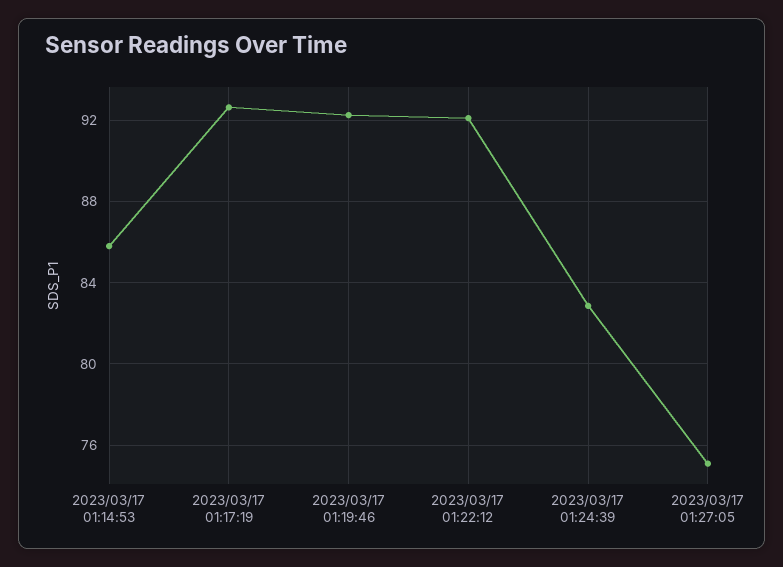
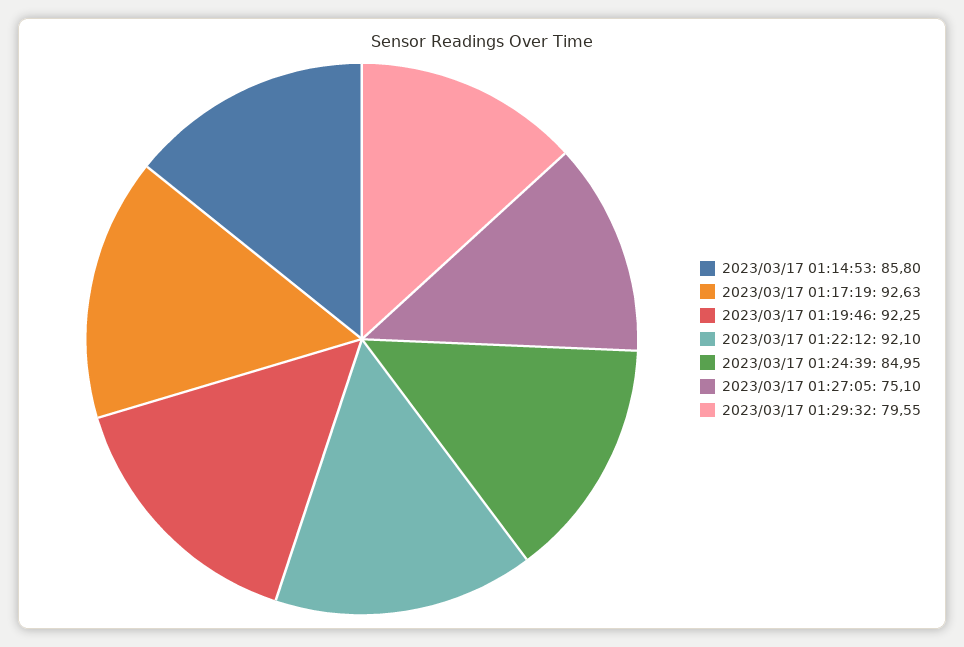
2023/03/17 01:24:39: 83 -> 84.95
2023/03/17 01:29:32: none -> 79.55

